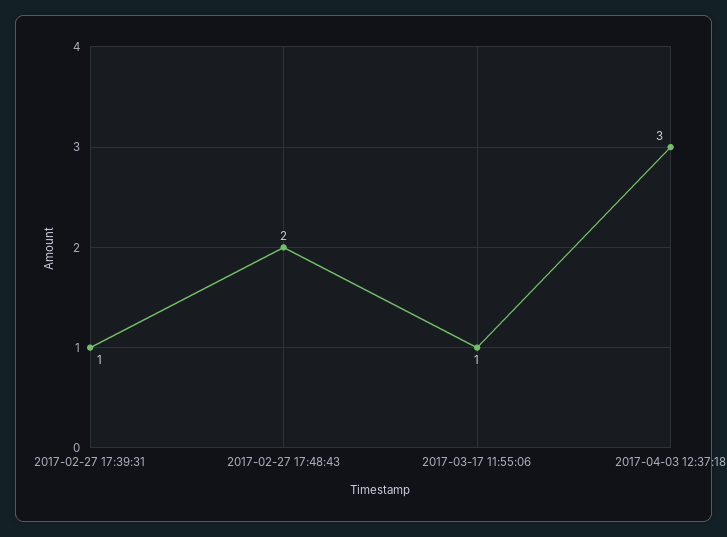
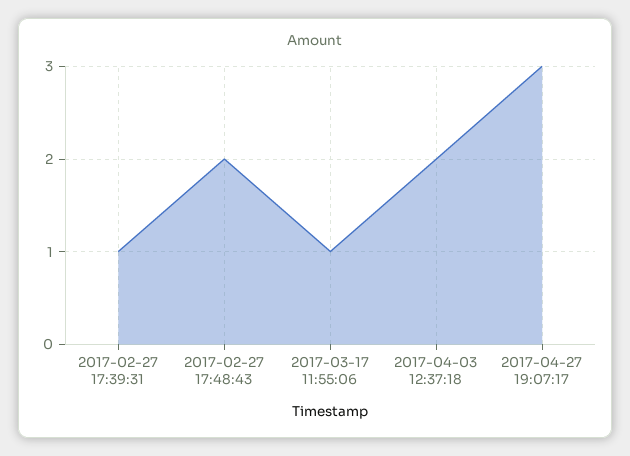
2017-04-03 12:37:18: 3 -> 2
2017-04-27 19:07:17: none -> 3

